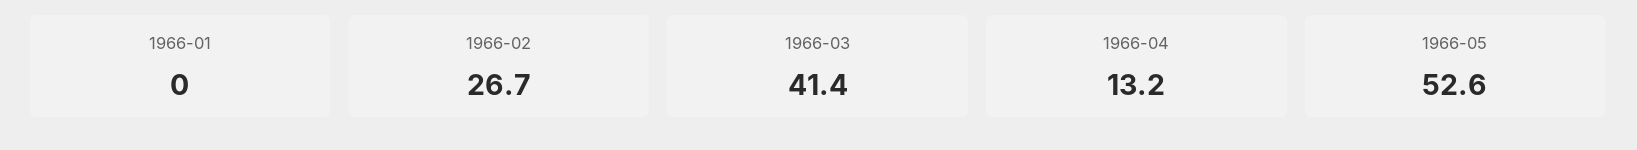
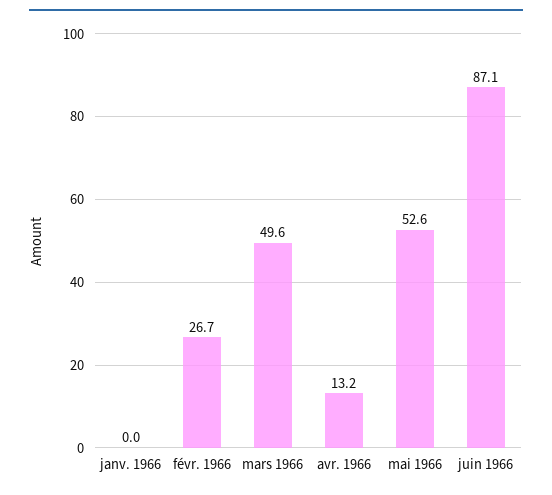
1966-03: 41.4 -> 49.6
juin 1966: none -> 87.1

